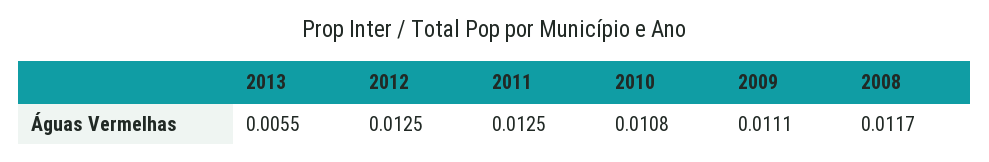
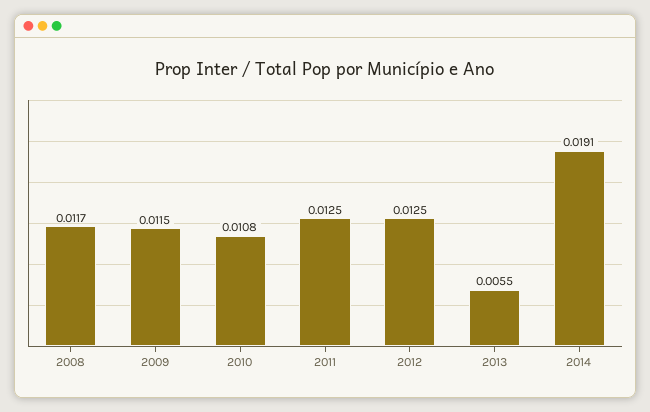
2009: 0.0111 -> 0.0115
2014: none -> 0.0191

